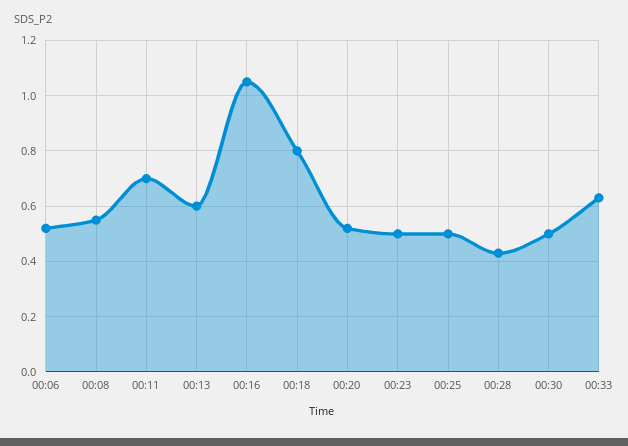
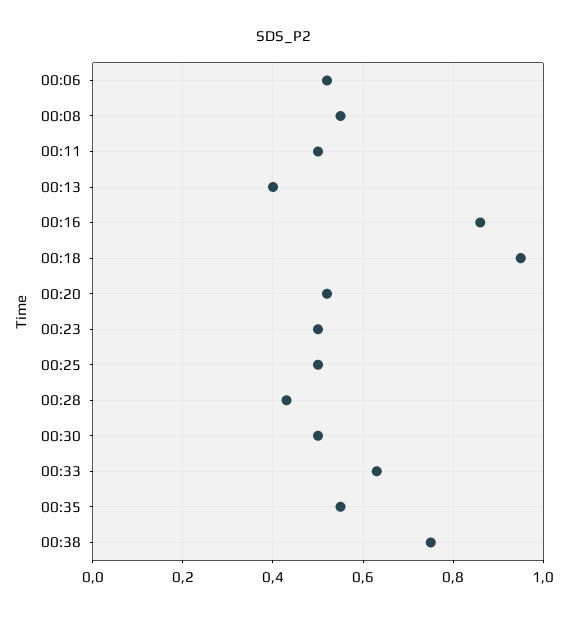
00:11: 0.7 -> 0.5
00:13: 0.6 -> 0.4
00:16: 1.05 -> 0.85
00:18: 0.8 -> 0.95
00:35: none -> 0.55
00:38: none -> 0.75

